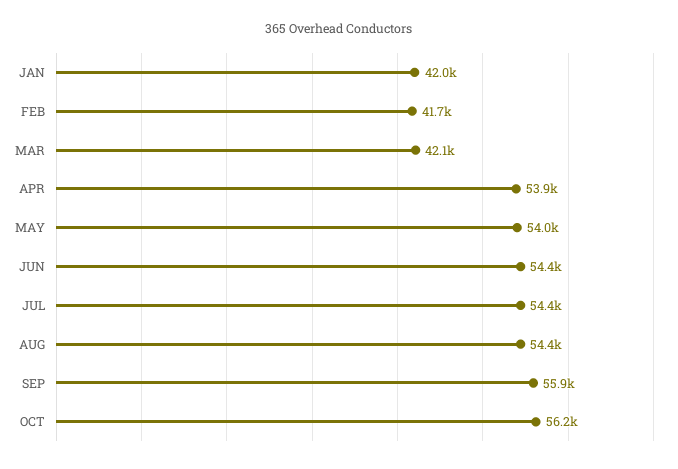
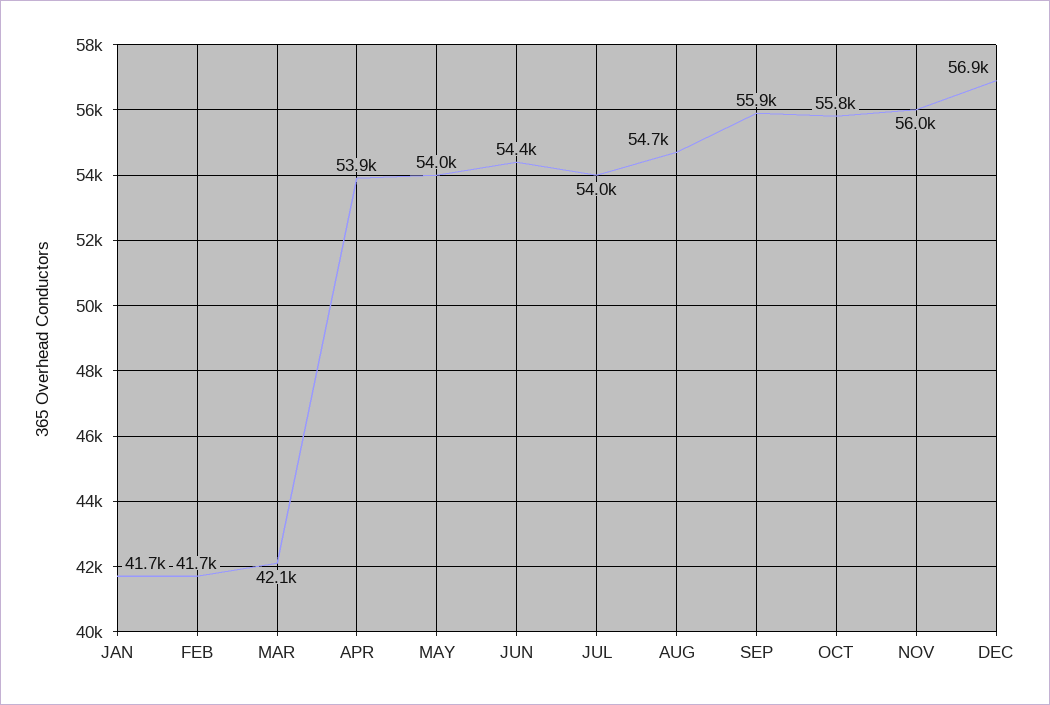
JAN: 42000 -> 41700
JUL: 54400 -> 54000
AUG: 54400 -> 54700
OCT: 56200 -> 55800
NOV: none -> 56000
DEC: none -> 56900

